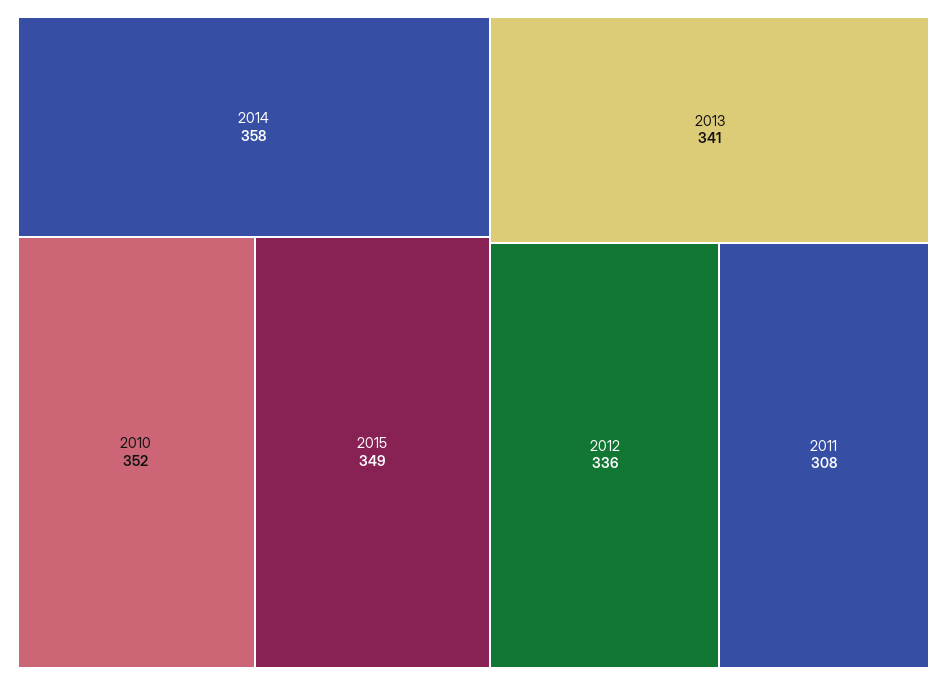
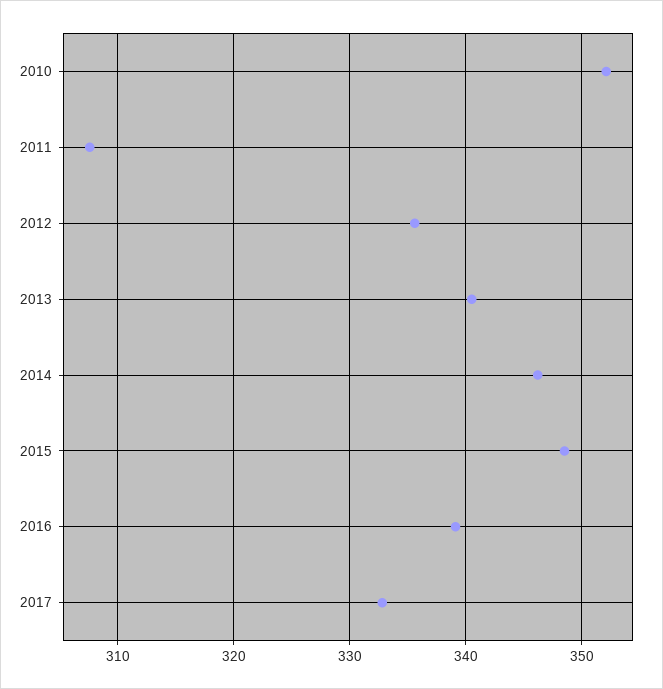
2014: 358 -> 346
2016: none -> 339
2017: none -> 333

